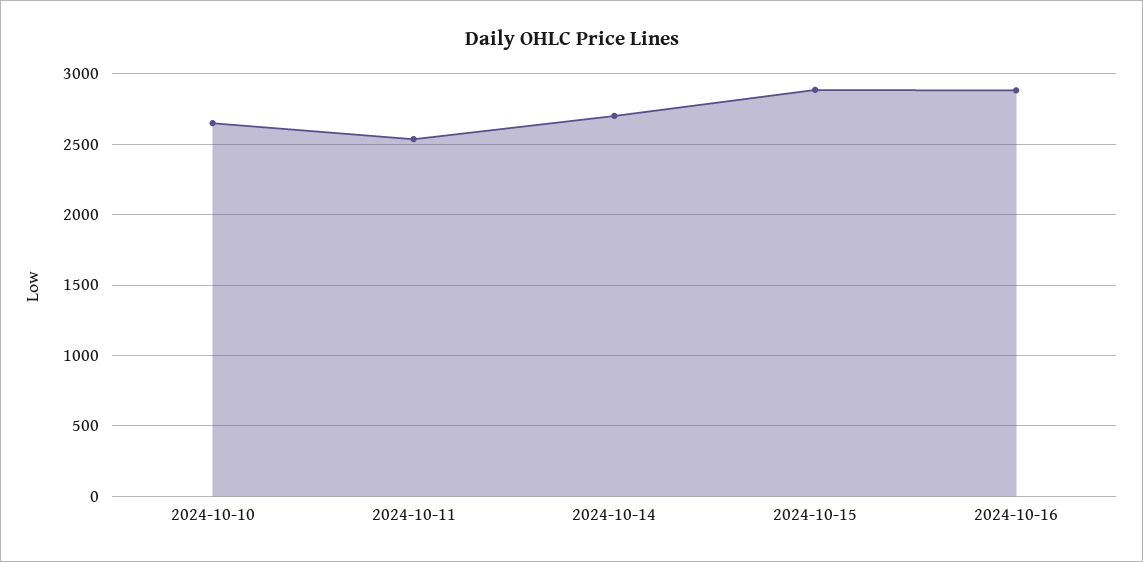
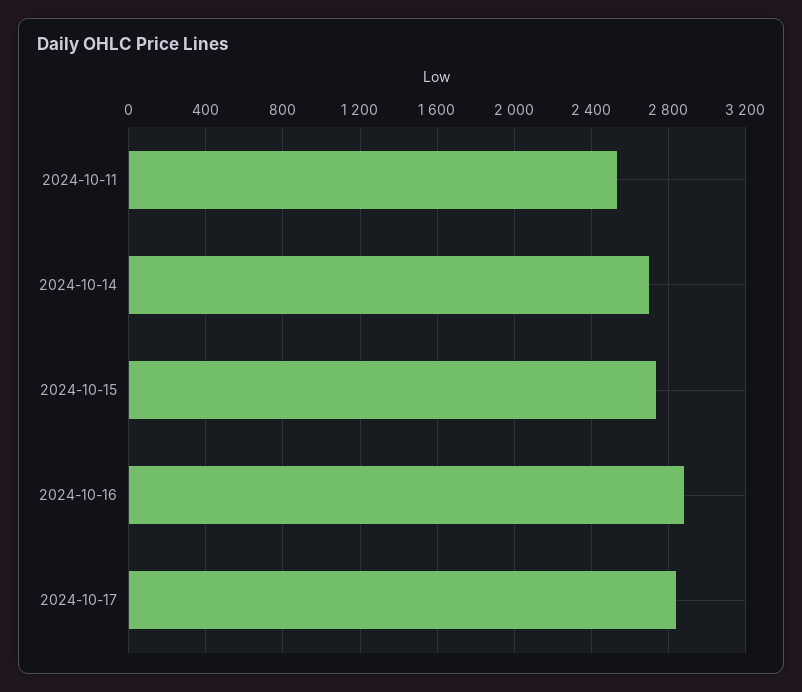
2024-10-10: 2650 -> none
2024-10-15: 2900 -> 2750
2024-10-17: none -> 2850

